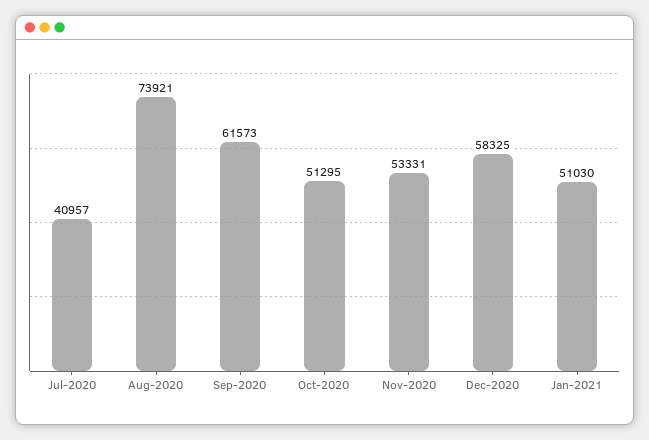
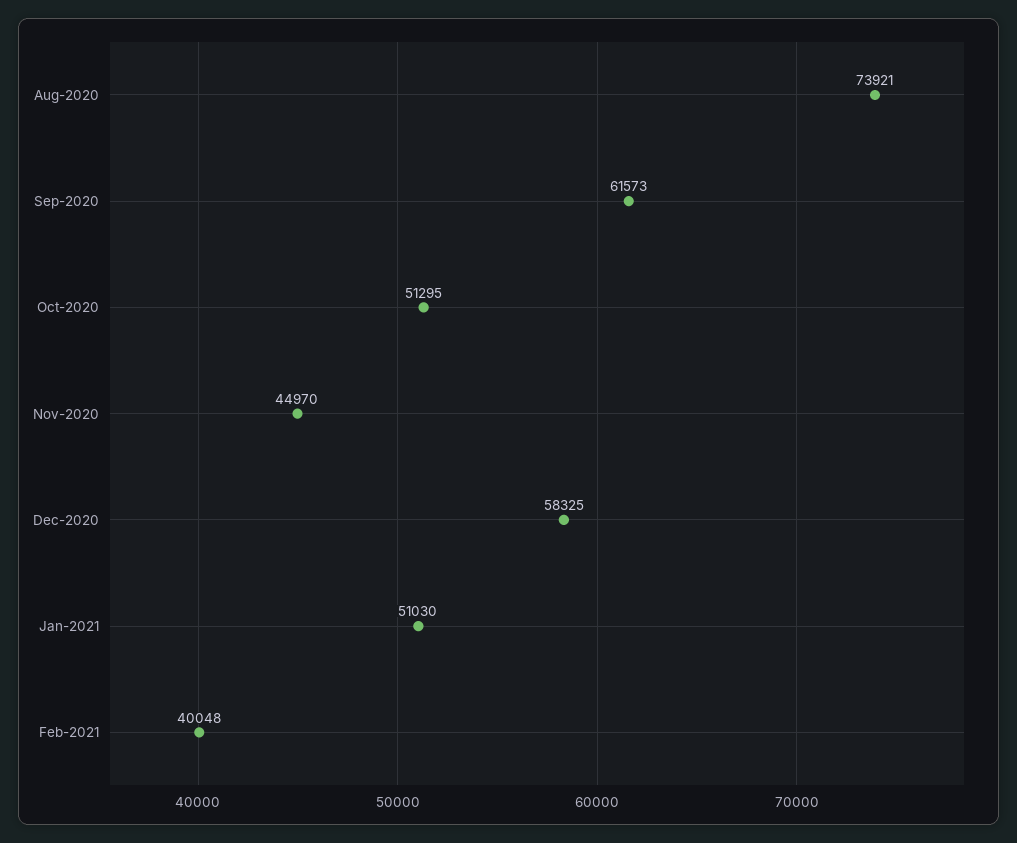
Jul-2020: 40957 -> none
Nov-2020: 53331 -> 44970
Feb-2021: none -> 40048

